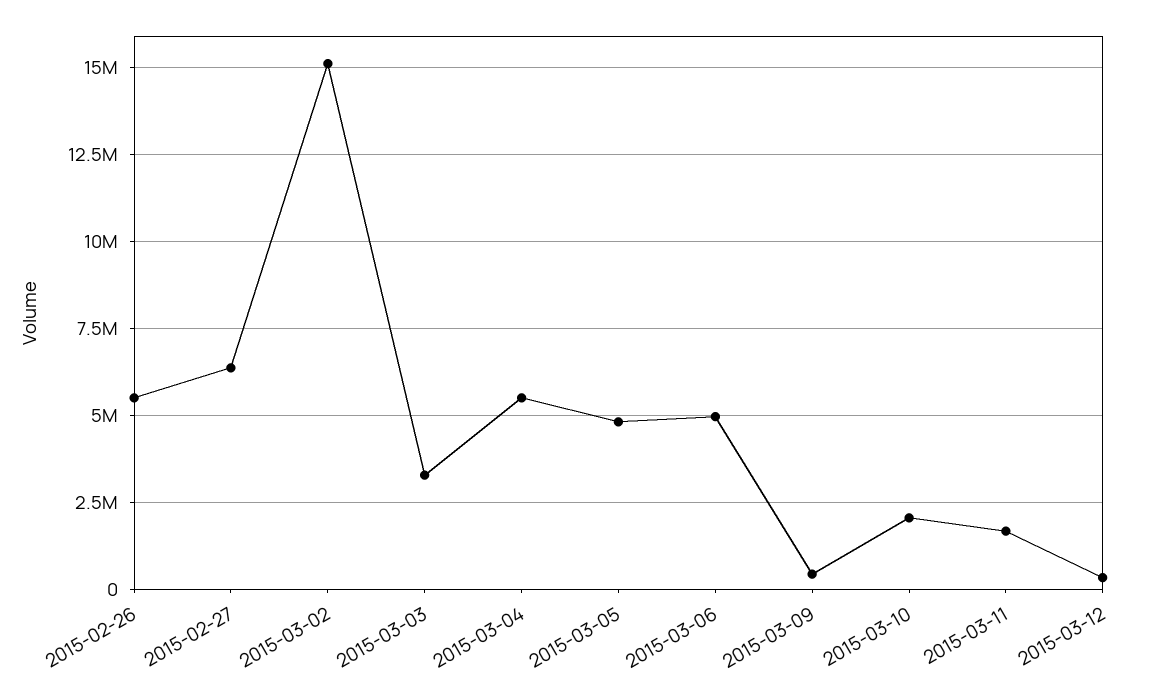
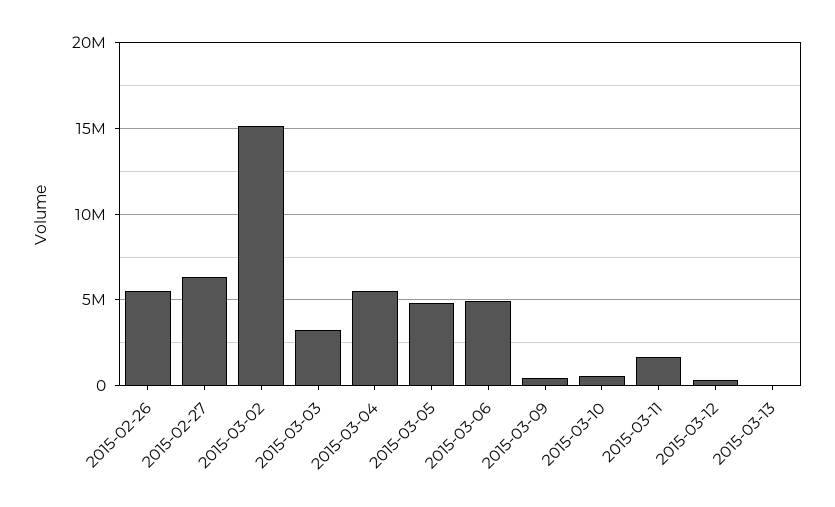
2015-03-10: 2000000 -> 500000
2015-03-13: none -> 0

